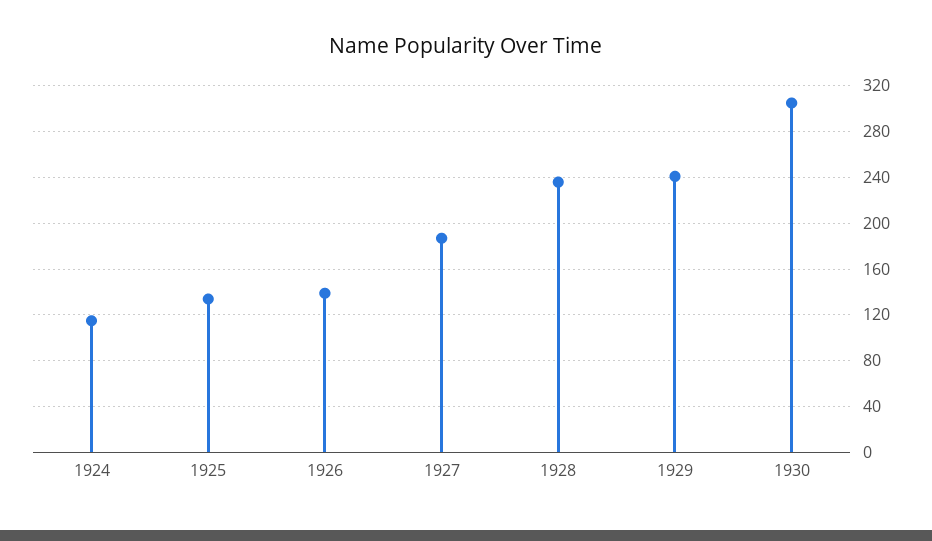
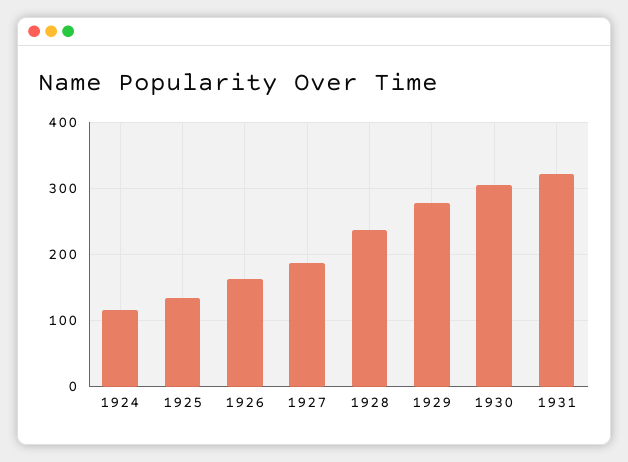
1926: 140 -> 160
1929: 240 -> 280
1931: none -> 320

